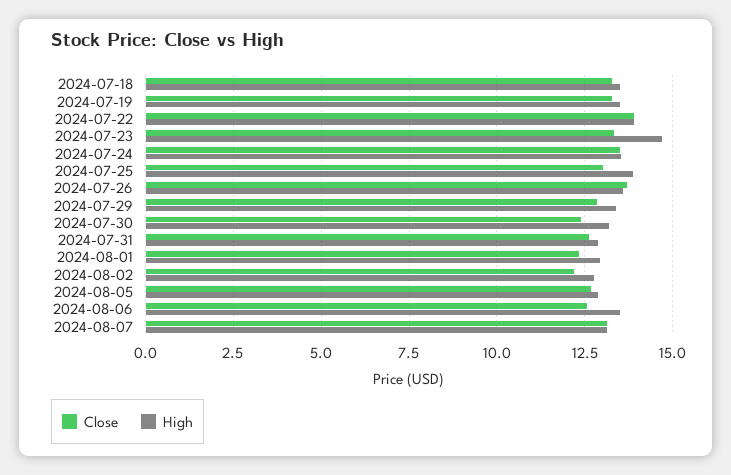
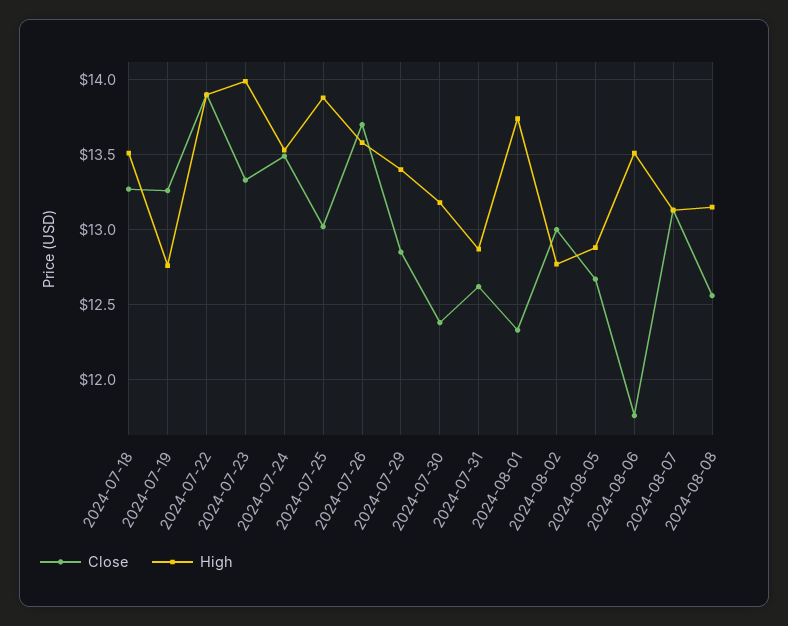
High, 2024-07-19: 13.5 -> 12.75
High, 2024-07-23: 14.75 -> 14
High, 2024-08-01: 13 -> 13.75
Close, 2024-08-02: 12.25 -> 13
Close, 2024-08-06: 12.5 -> 11.75
Close, 2024-08-08: none -> 12.55
High, 2024-08-08: none -> 13.15

